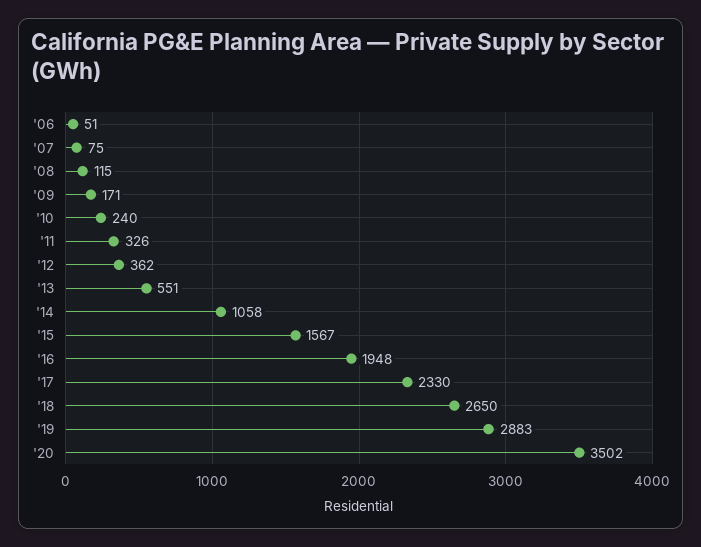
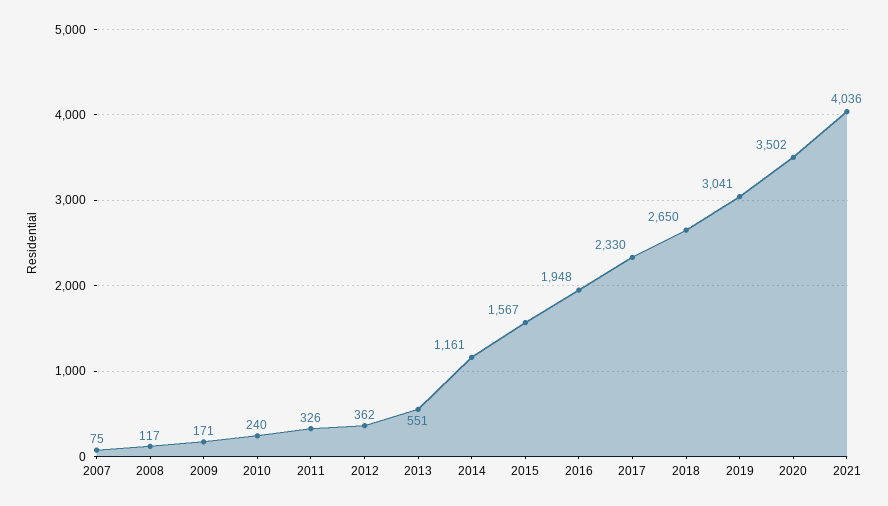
'06: 51 -> none
'08: 115 -> 117
'14: 1058 -> 1161
'19: 2883 -> 3041
2021: none -> 4036

